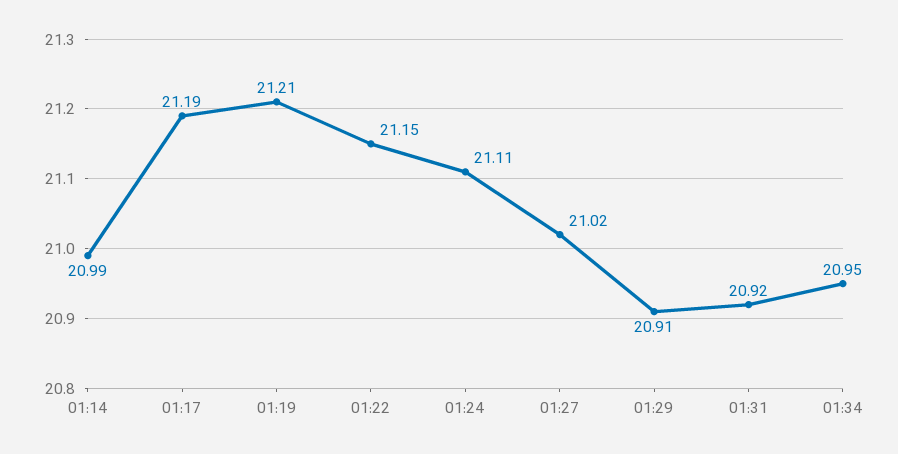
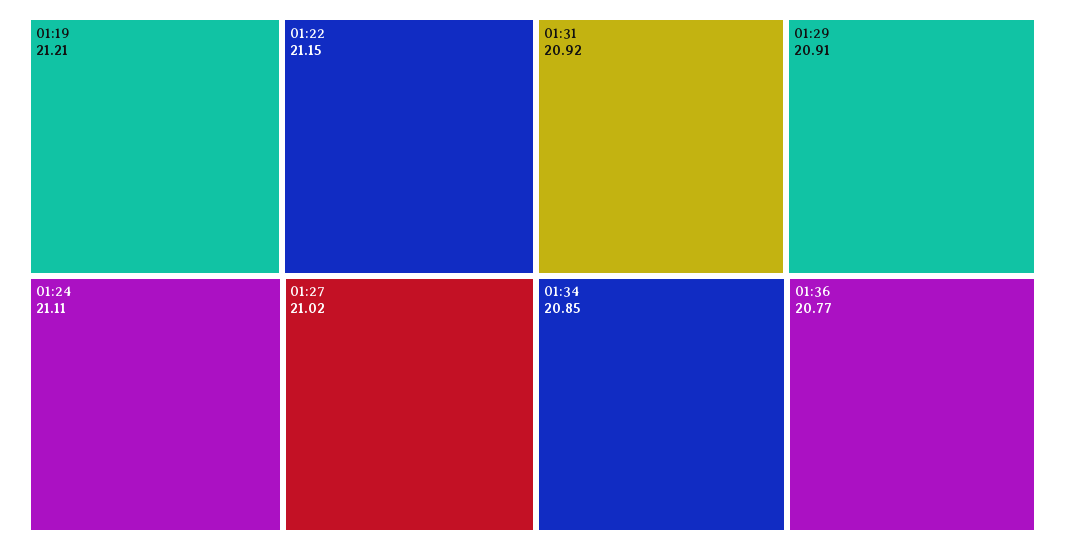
01:14: 20.99 -> none
01:17: 21.19 -> none
01:34: 20.95 -> 20.85
01:36: none -> 20.77

